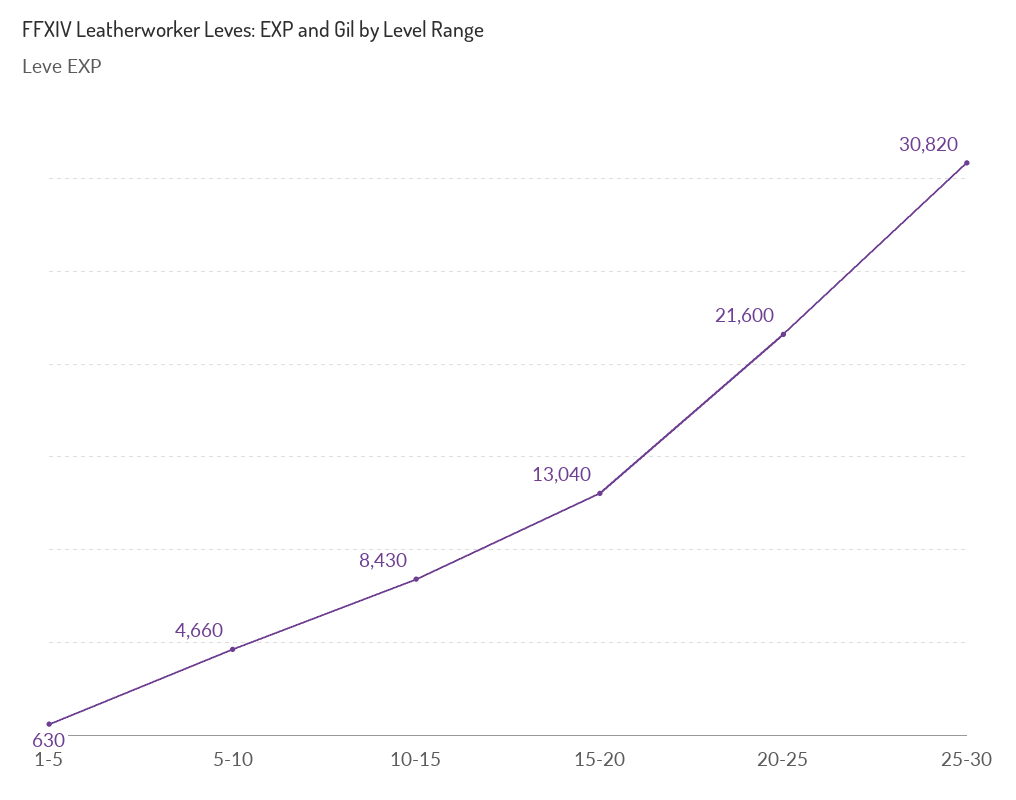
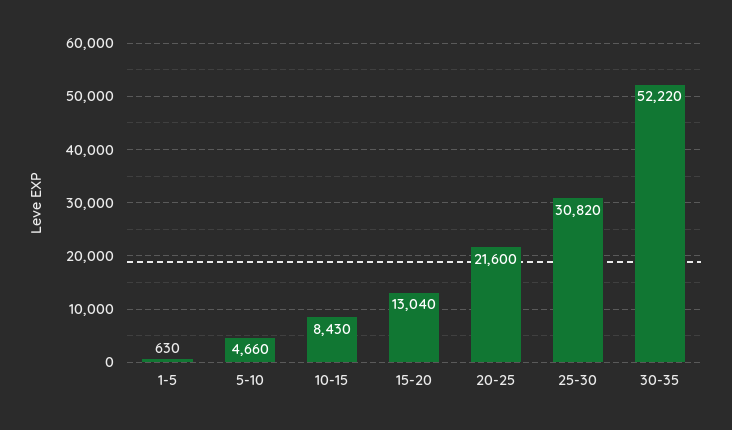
30-35: none -> 52220

